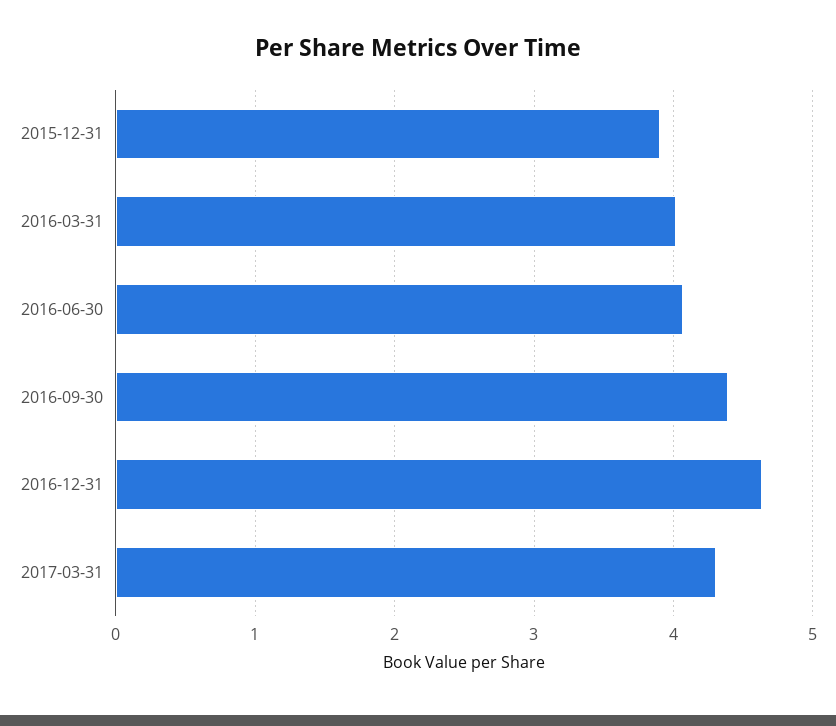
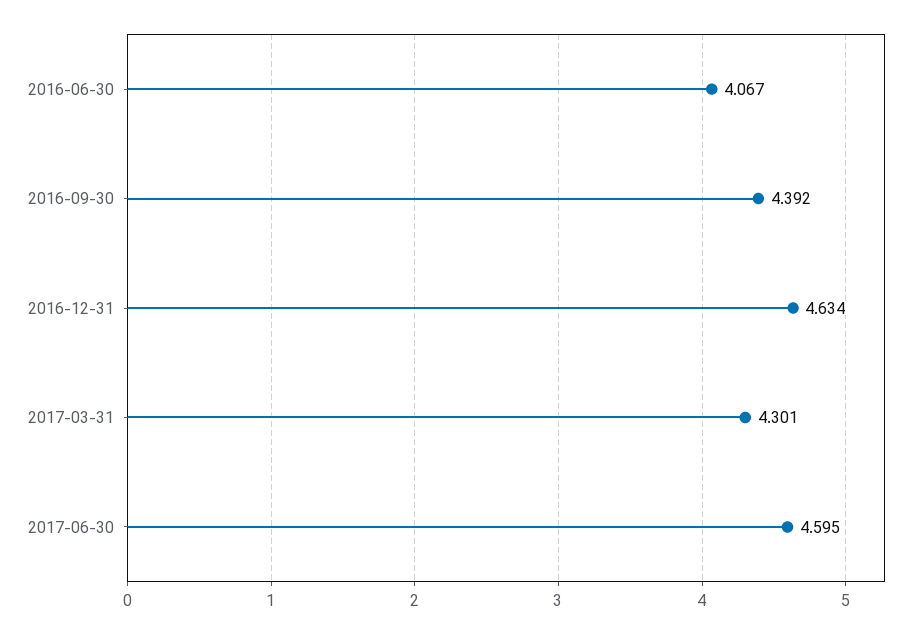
2015-12-31: 3.9 -> none
2016-03-31: 4 -> none
2017-06-30: none -> 4.595

